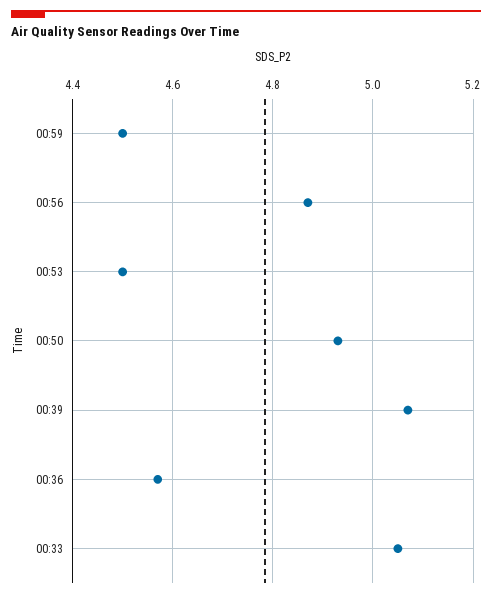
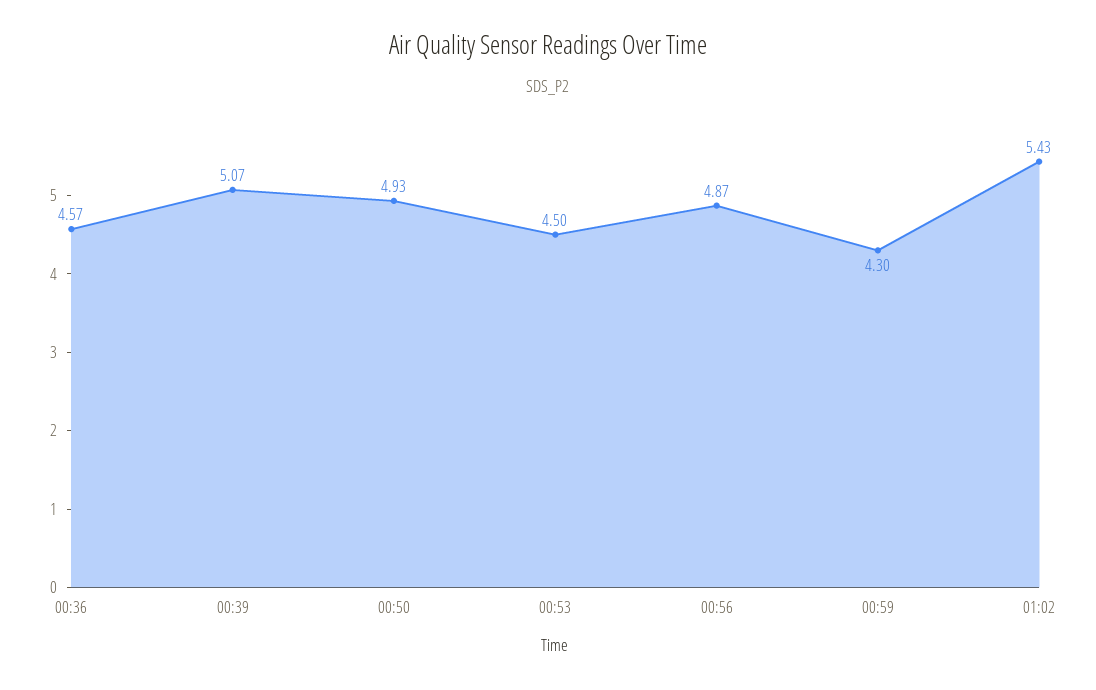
00:59: 4.5 -> 4.3
00:33: 5.05 -> none
01:02: none -> 5.43

